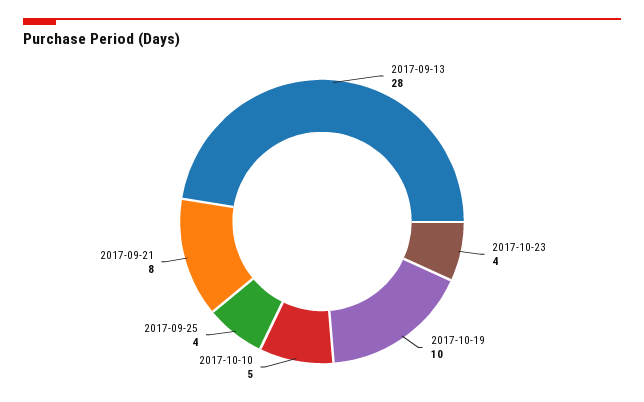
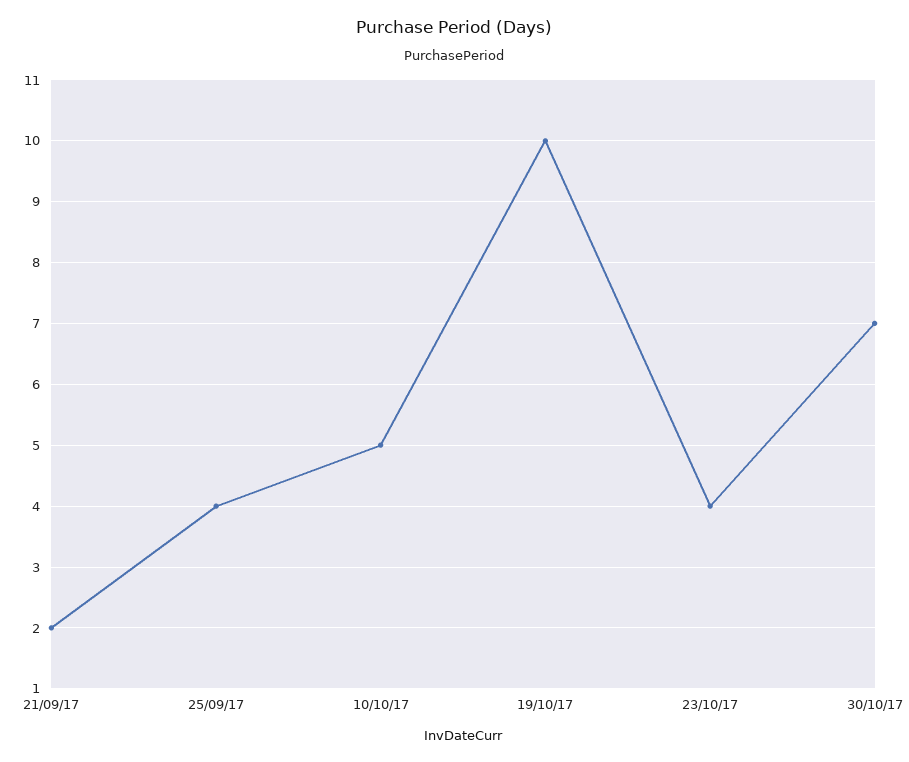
2017-09-13: 28 -> none
2017-09-21: 8 -> 2
30/10/17: none -> 7

